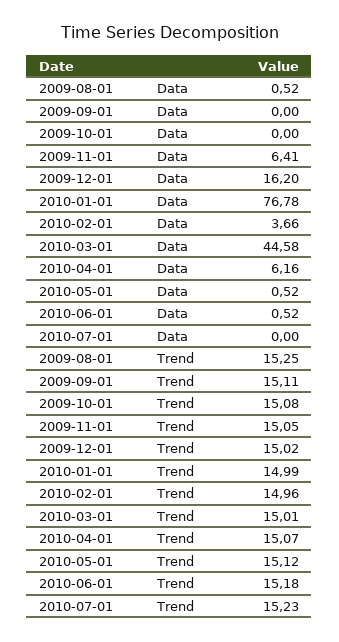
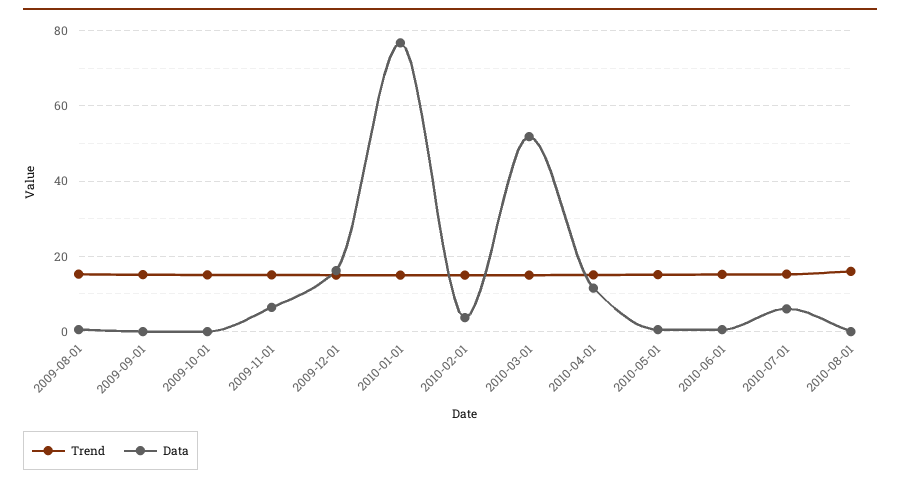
Data, 2010-03-01: 44.58 -> 52
Data, 2010-04-01: 6.16 -> 12
Data, 2010-07-01: 0 -> 6
Trend, 2010-08-01: none -> 16
Data, 2010-08-01: none -> 0

